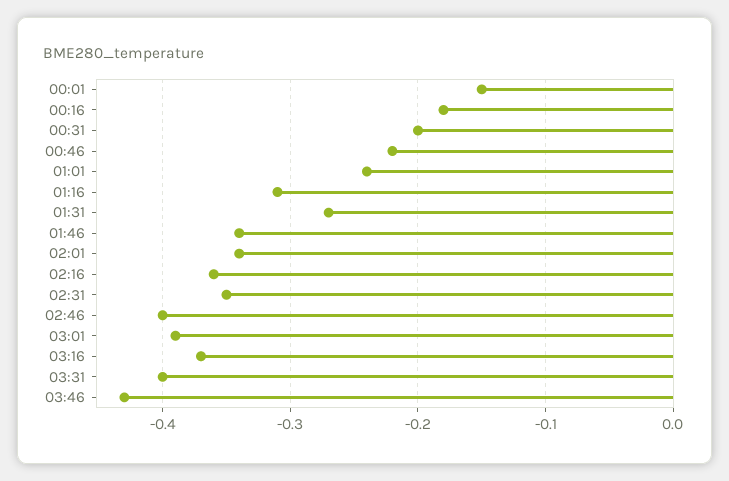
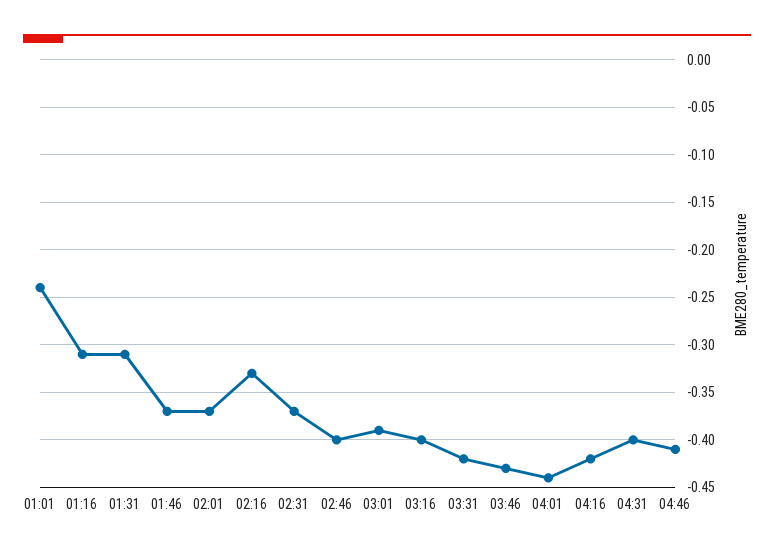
00:01: -0.15 -> none
00:16: -0.18 -> none
00:31: -0.2 -> none
00:46: -0.22 -> none
01:31: -0.27 -> -0.31
01:46: -0.34 -> -0.37
02:01: -0.34 -> -0.37
02:16: -0.36 -> -0.33
02:31: -0.35 -> -0.37
03:16: -0.37 -> -0.4
03:31: -0.4 -> -0.42
04:01: none -> -0.44
04:16: none -> -0.42
04:31: none -> -0.4
04:46: none -> -0.41

